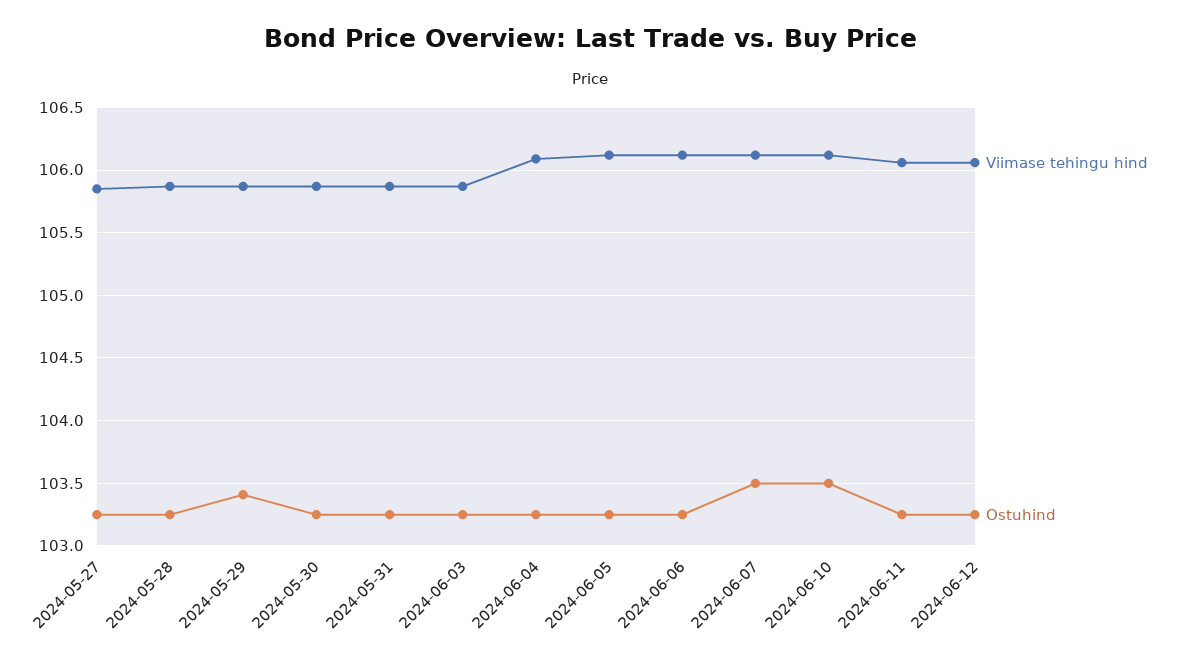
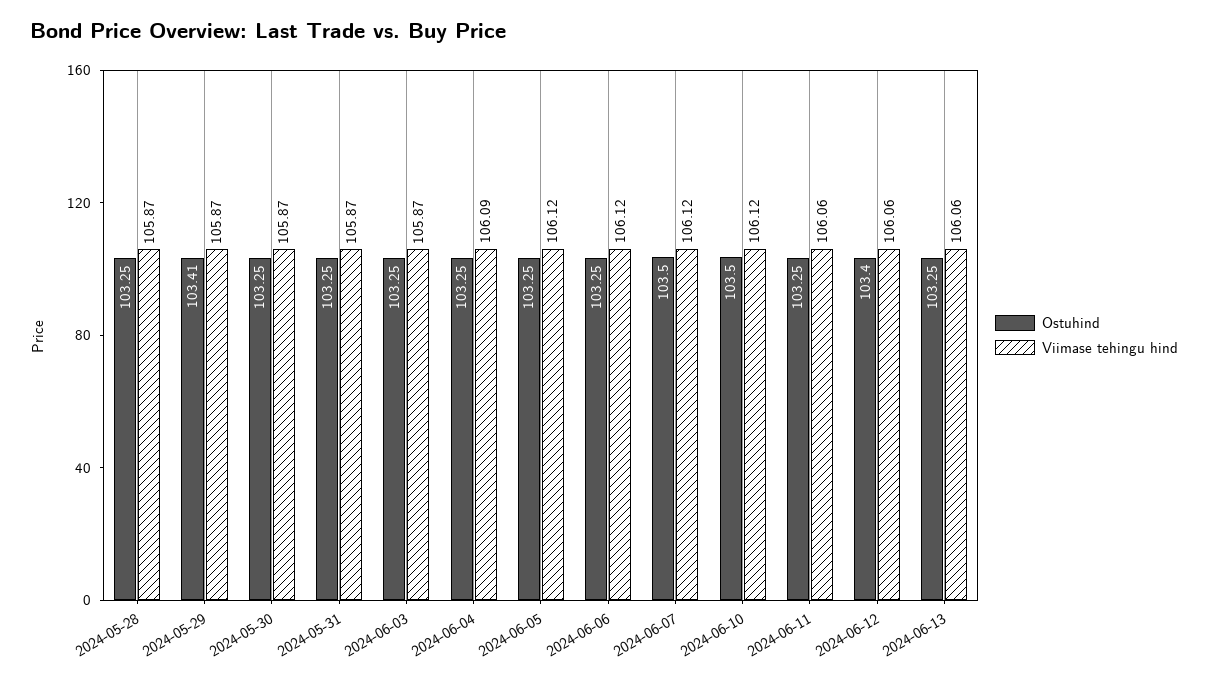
Viimase tehingu hind, 2024-05-27: 105.85 -> none
Ostuhind, 2024-05-27: 103.25 -> none
Ostuhind, 2024-06-12: 103.25 -> 103.4
Ostuhind, 2024-06-13: none -> 103.25
Viimase tehingu hind, 2024-06-13: none -> 106.06

